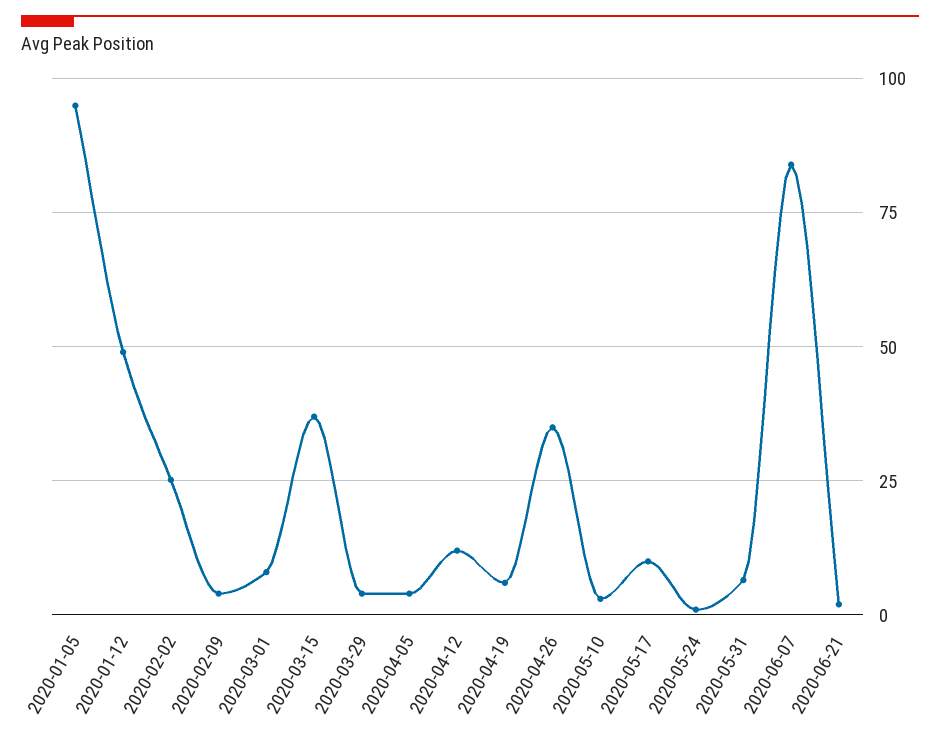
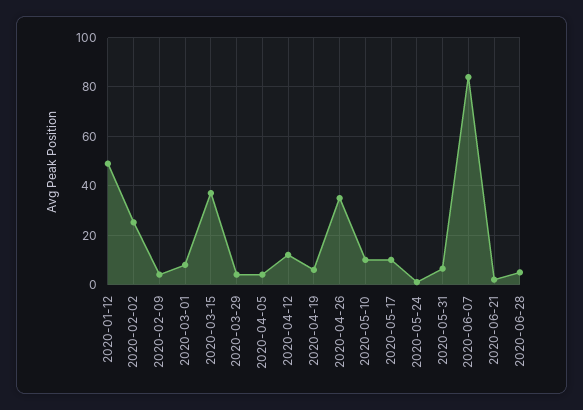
2020-01-05: 95 -> none
2020-05-10: 2.5 -> 10
2020-06-28: none -> 5

